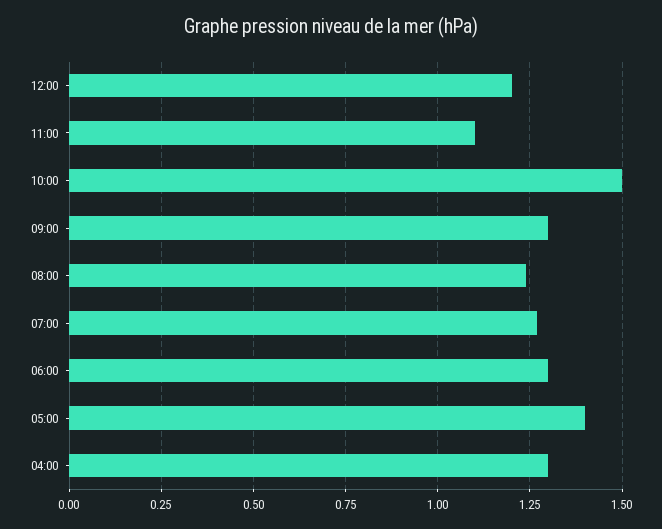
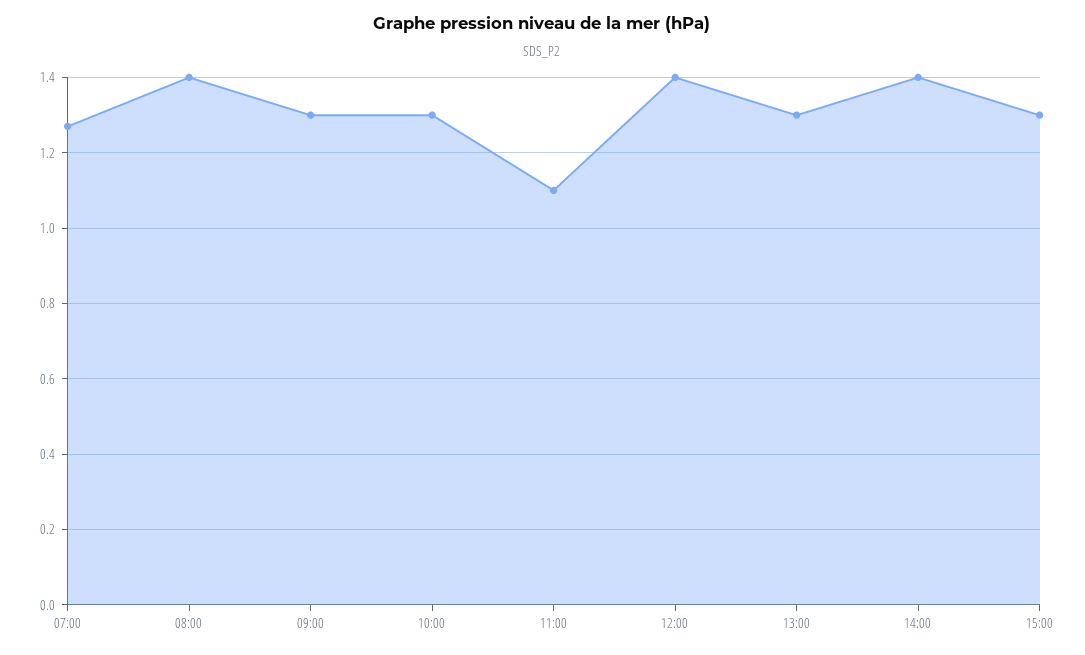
12:00: 1.2 -> 1.4
10:00: 1.5 -> 1.3
08:00: 1.25 -> 1.4
06:00: 1.3 -> none
05:00: 1.4 -> none
04:00: 1.3 -> none
13:00: none -> 1.3
14:00: none -> 1.4
15:00: none -> 1.3

